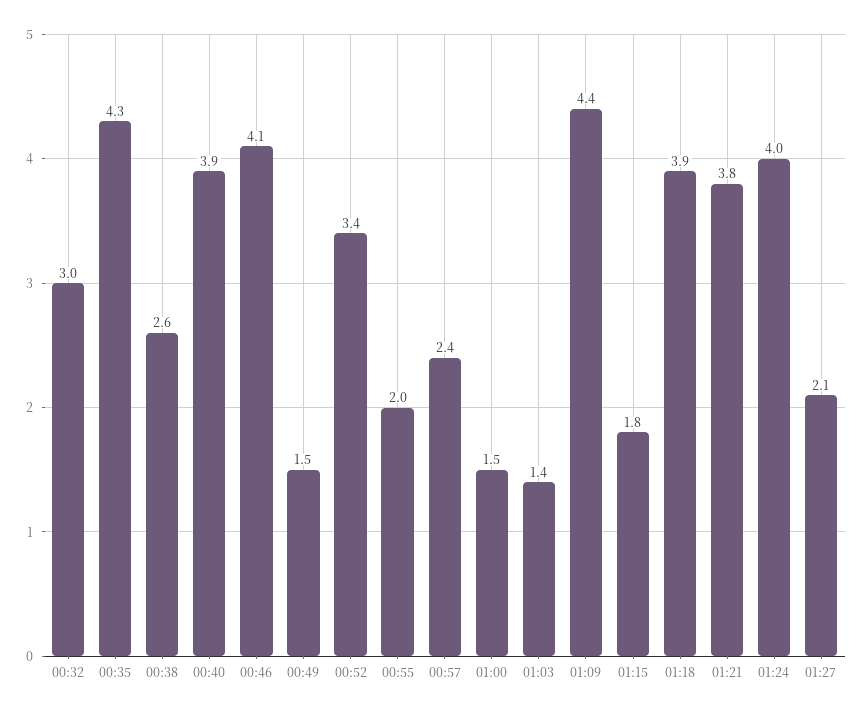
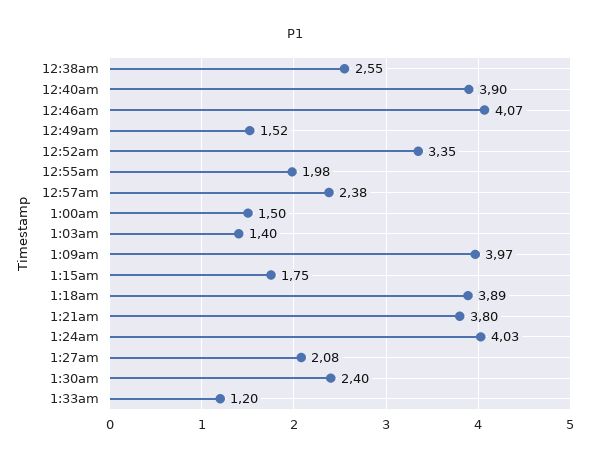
00:32: 3 -> none
00:35: 4.3 -> none
01:09: 4.4 -> 3.97
1:30am: none -> 2.4
1:33am: none -> 1.2

